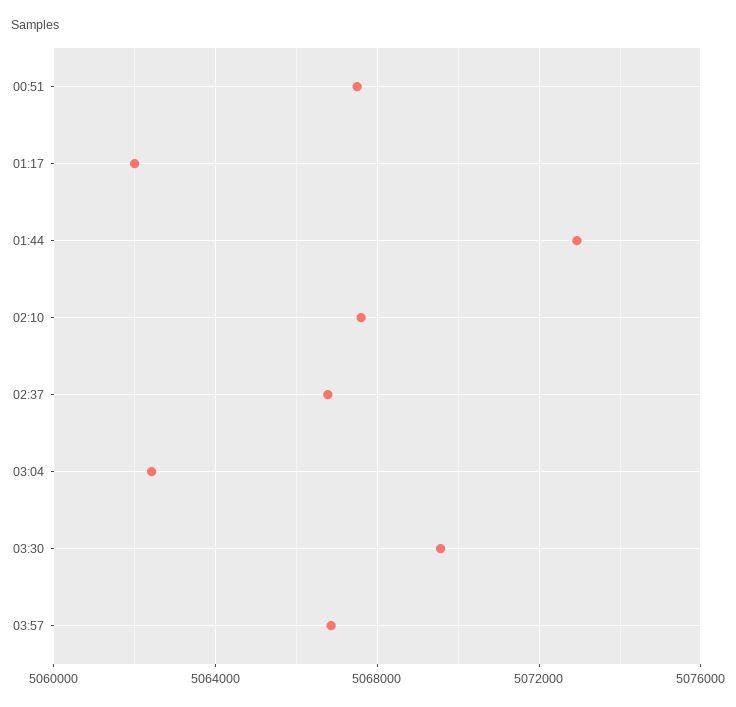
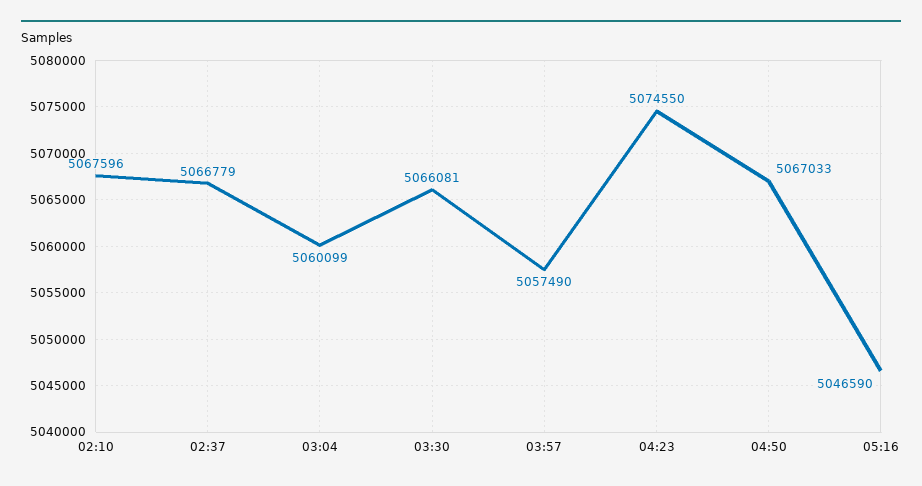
00:51: 5067500 -> none
01:17: 5062000 -> none
01:44: 5073000 -> none
03:04: 5062500 -> 5060099
03:30: 5069500 -> 5066081
03:57: 5067000 -> 5057490
04:23: none -> 5074550
04:50: none -> 5067033
05:16: none -> 5046590

